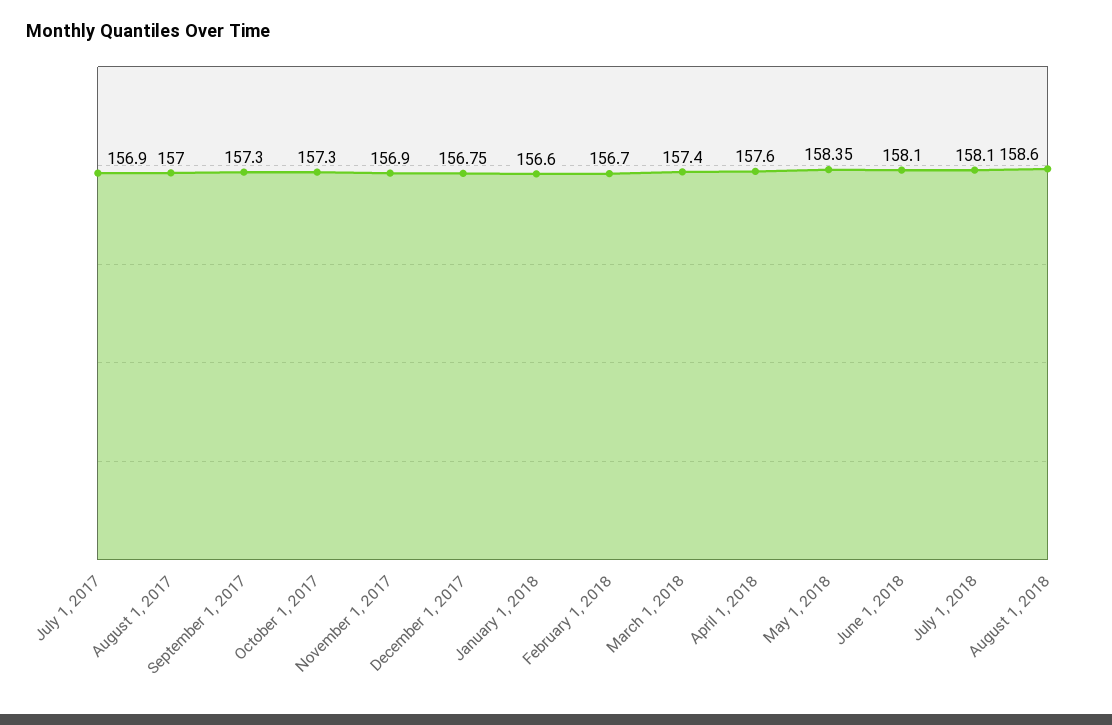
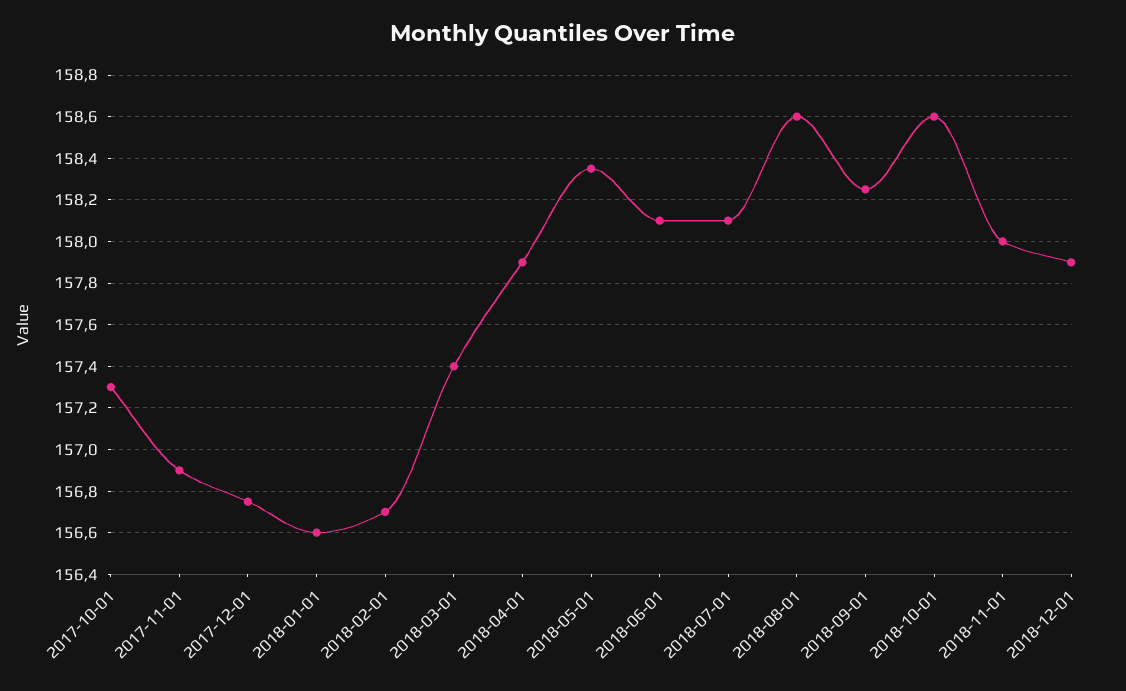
July 1, 2017: 156.9 -> none
August 1, 2017: 157 -> none
September 1, 2017: 157.3 -> none
April 1, 2018: 157.6 -> 157.9
2018-09-01: none -> 158.25
2018-10-01: none -> 158.6
2018-11-01: none -> 158
2018-12-01: none -> 157.9

